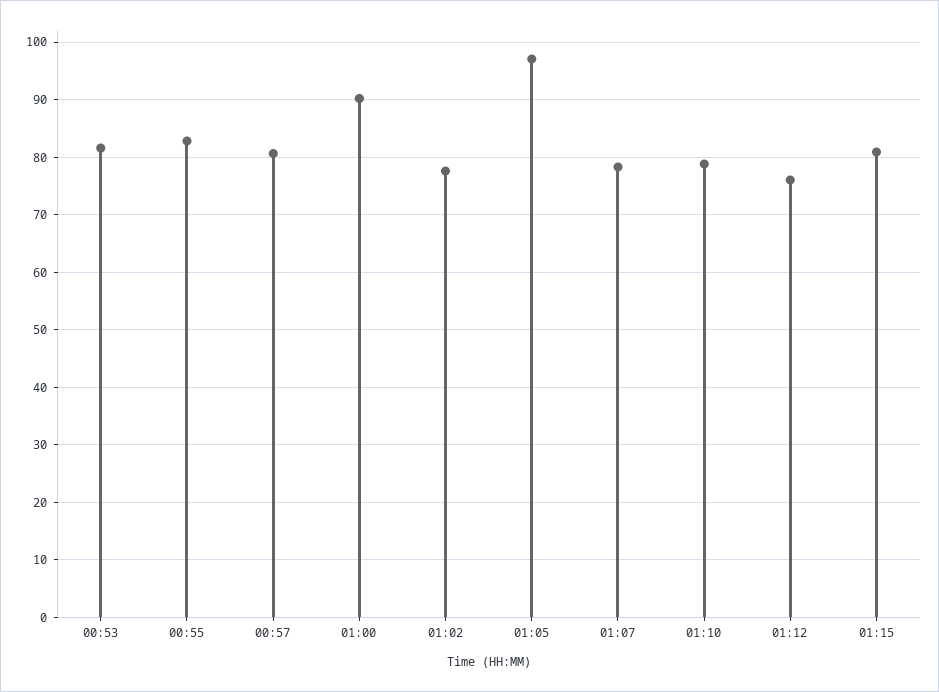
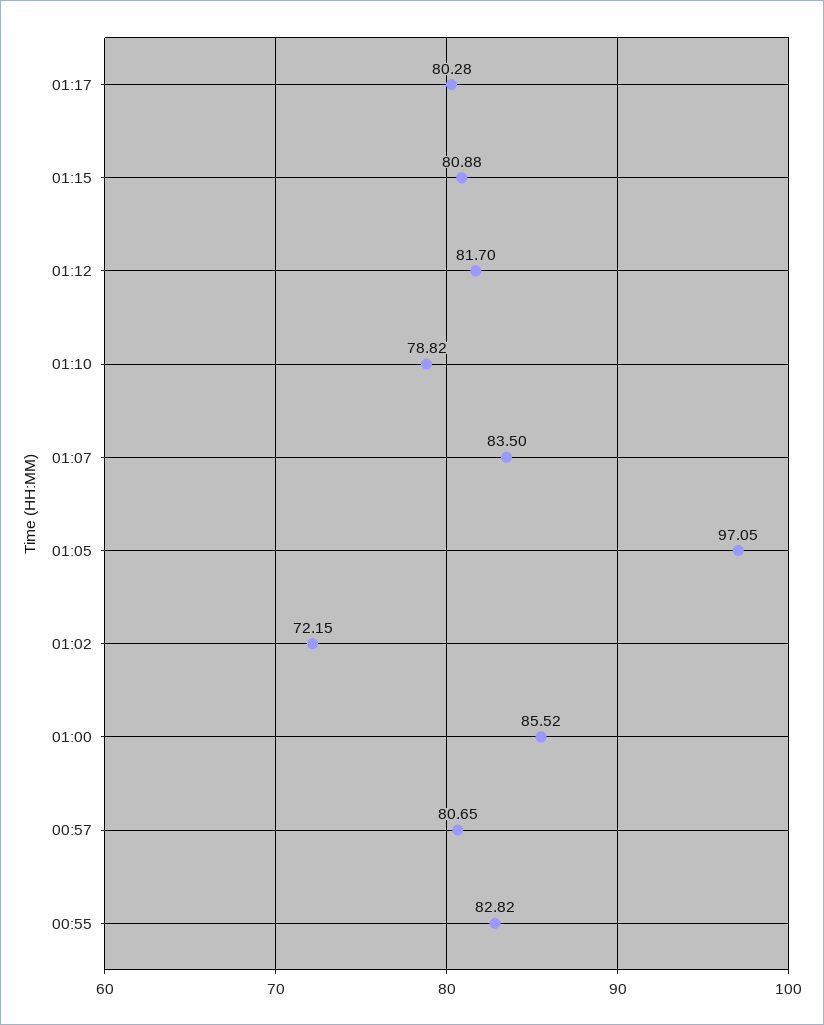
00:53: 82 -> none
01:00: 90 -> 85.52
01:02: 78 -> 72.15
01:07: 78 -> 83.5
01:12: 76 -> 81.7
01:17: none -> 80.28

